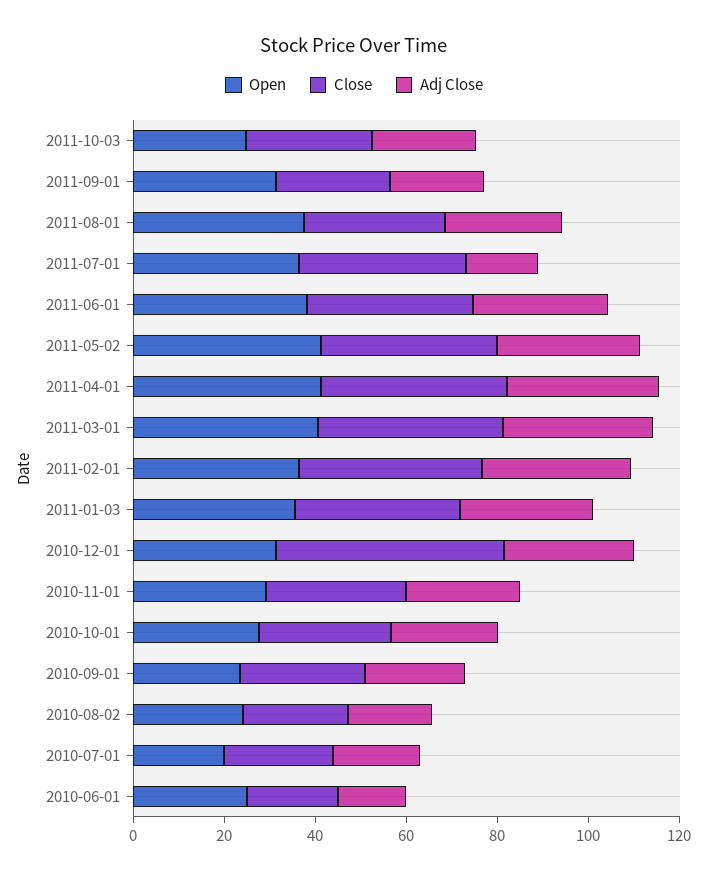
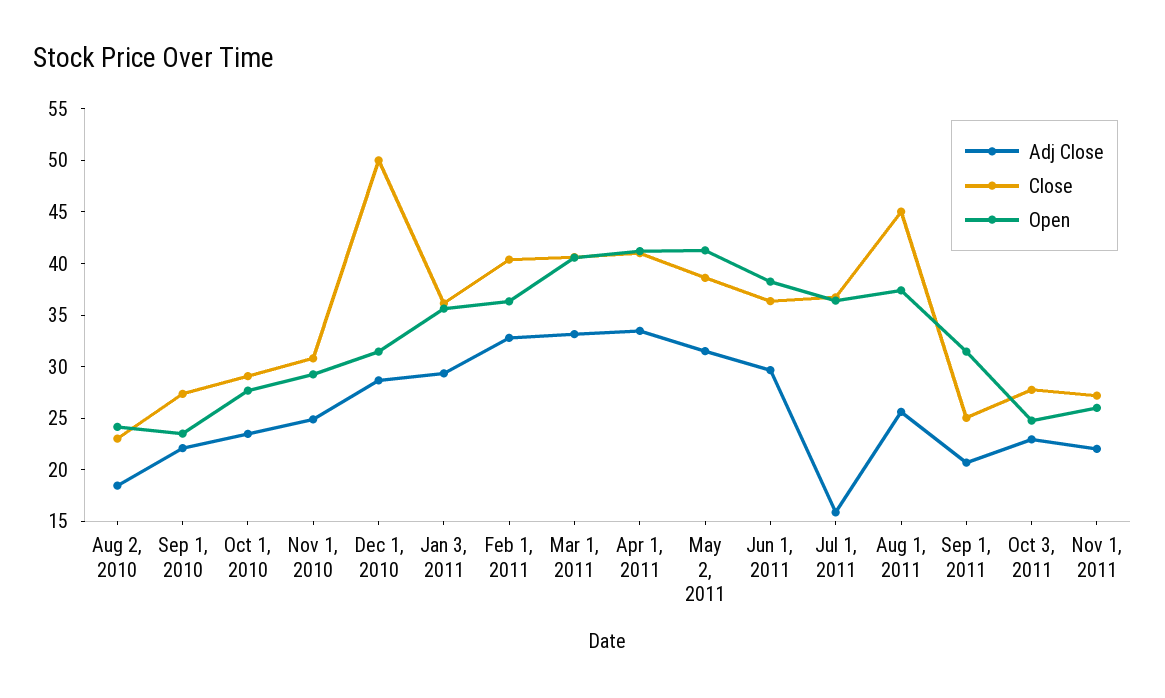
Close, 2011-08-01: 30 -> 45
Open, 2010-07-01: 20 -> none
Close, 2010-07-01: 25 -> none
Adj Close, 2010-07-01: 20 -> none
Open, 2010-06-01: 25 -> none
Close, 2010-06-01: 20 -> none
Adj Close, 2010-06-01: 15 -> none
Adj Close, Nov 1, 2011: none -> 22
Close, Nov 1, 2011: none -> 27
Open, Nov 1, 2011: none -> 26

